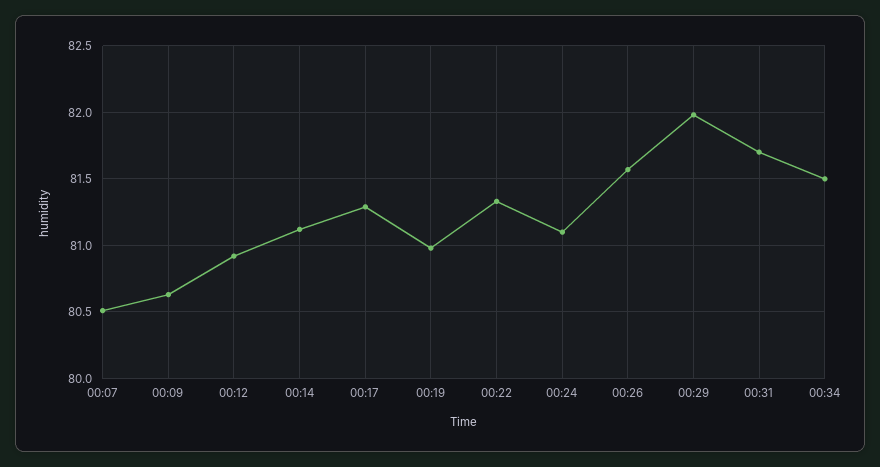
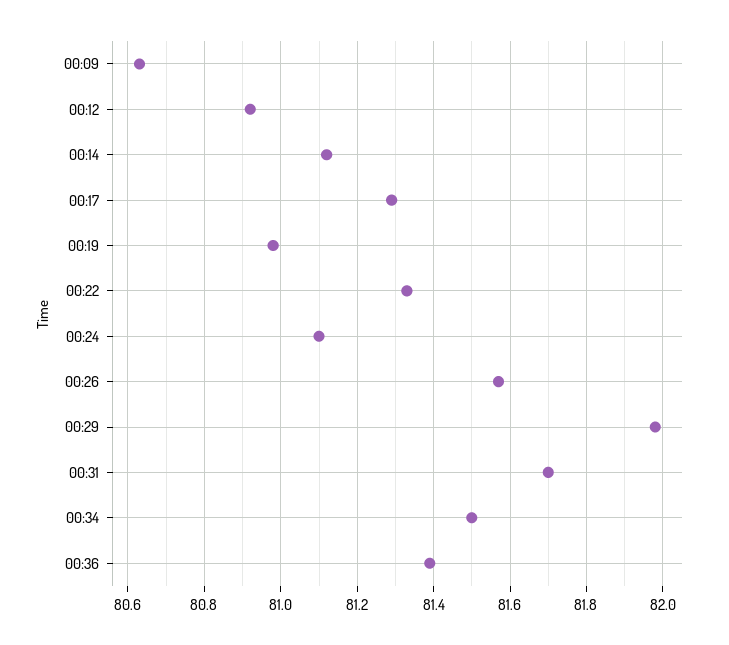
00:07: 80.5 -> none
00:36: none -> 81.4

